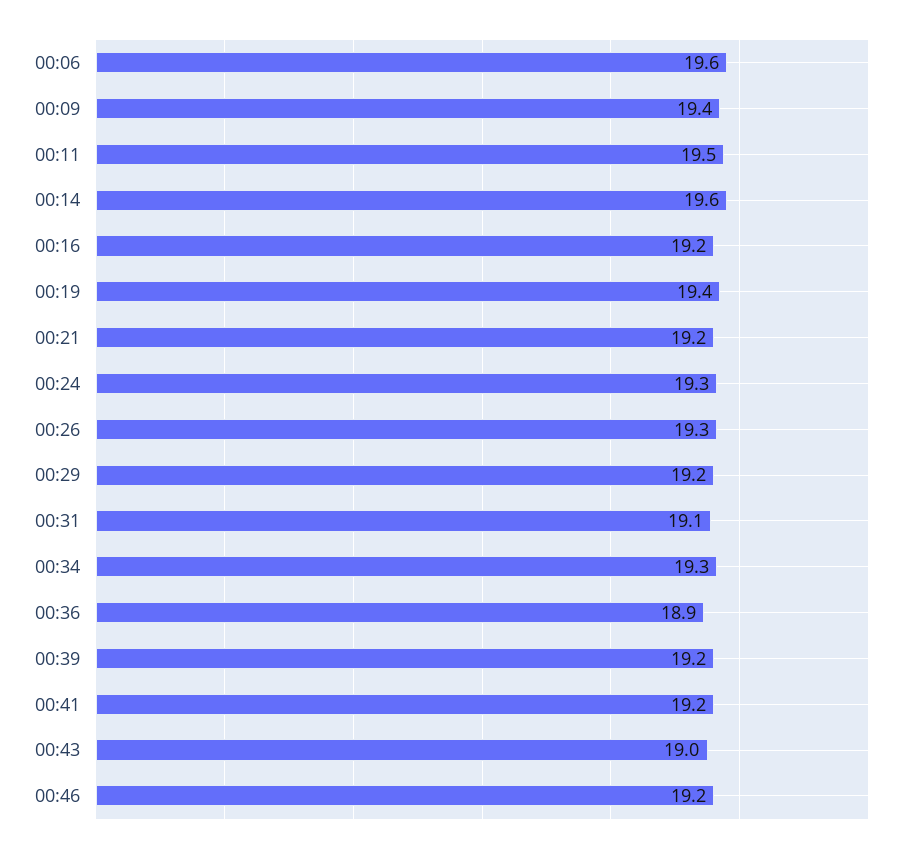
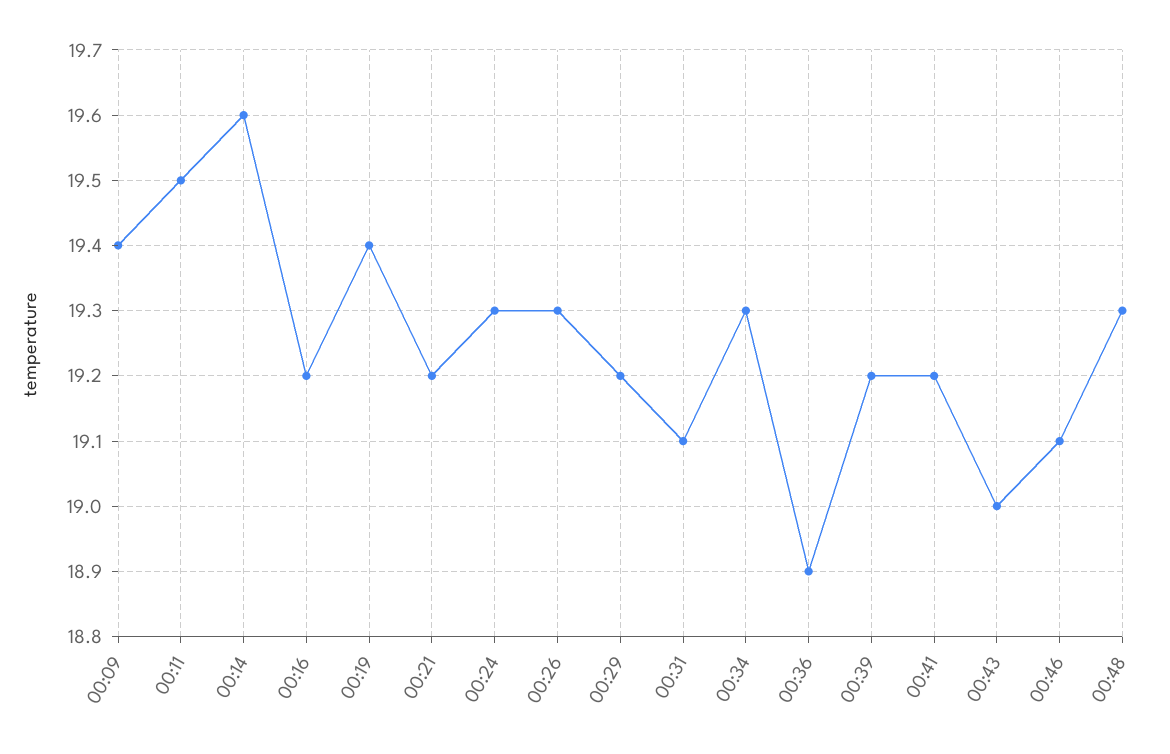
00:06: 19.6 -> none
00:46: 19.2 -> 19.1
00:48: none -> 19.3

